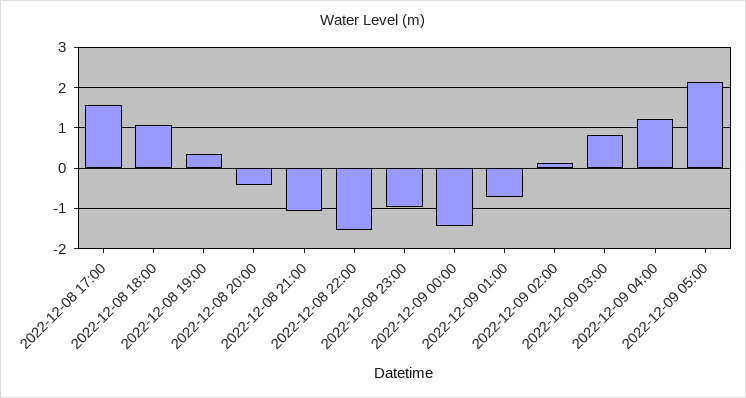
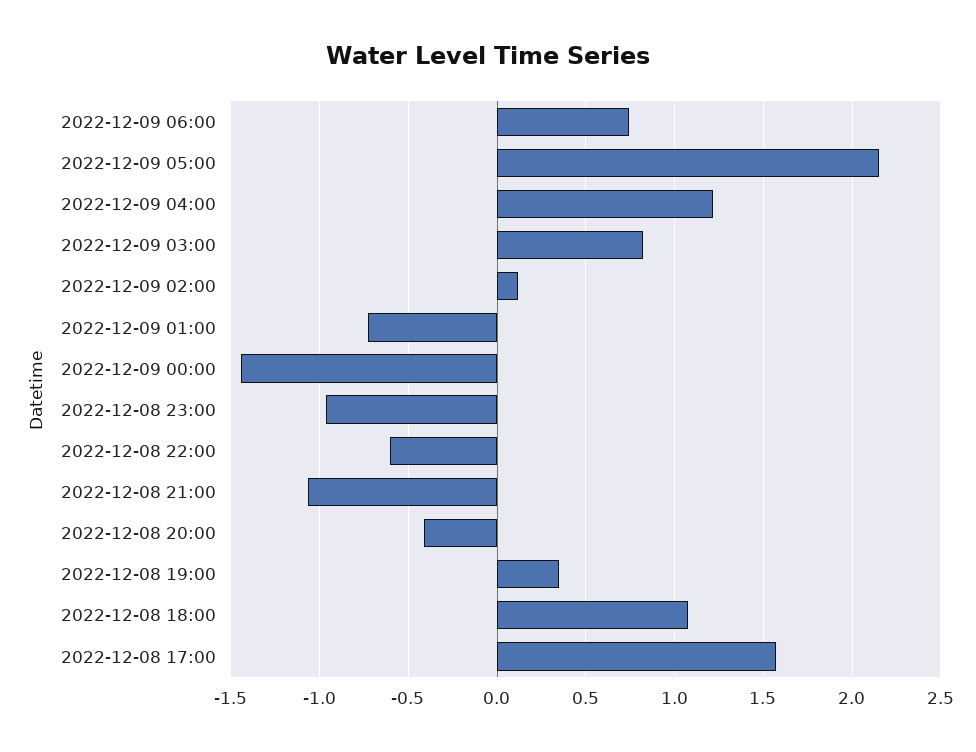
2022-12-08 22:00: -1.6 -> -0.6
2022-12-09 06:00: none -> 0.75

